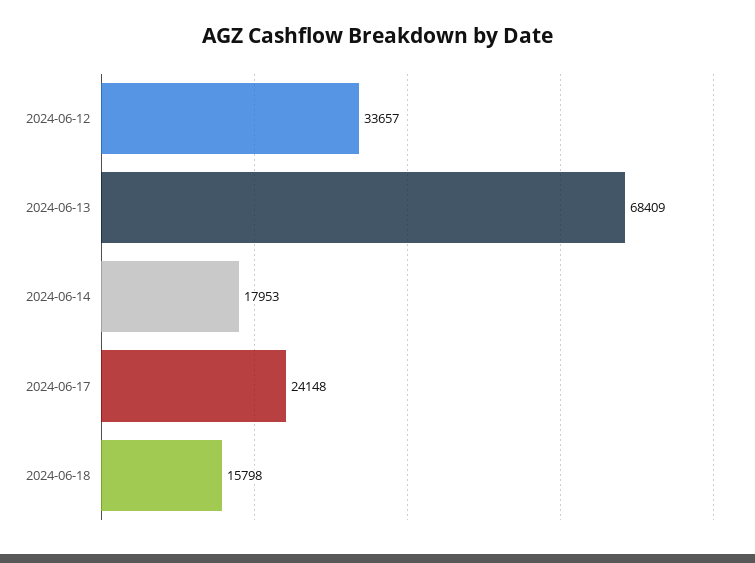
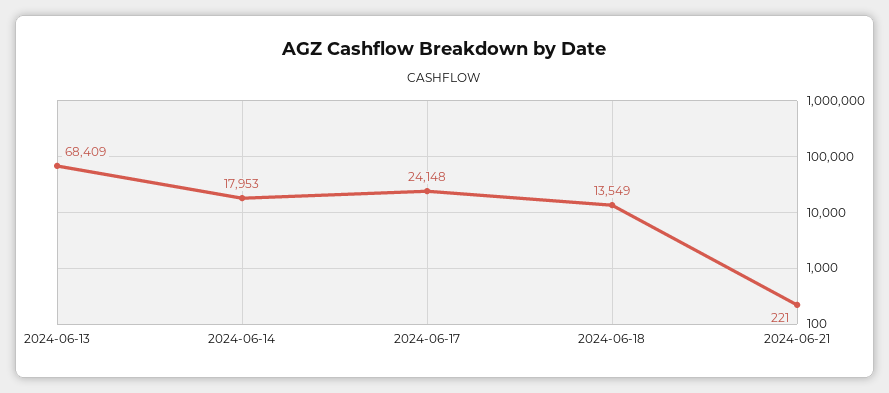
2024-06-12: 33657 -> none
2024-06-18: 15798 -> 13549
2024-06-21: none -> 221

